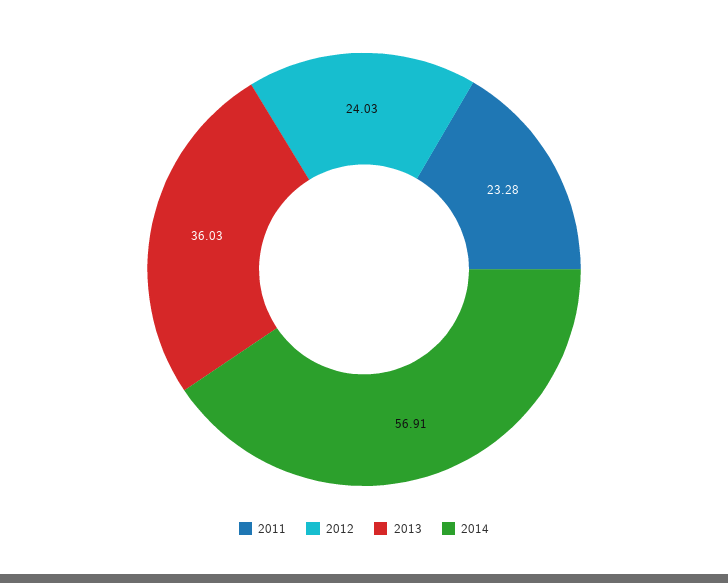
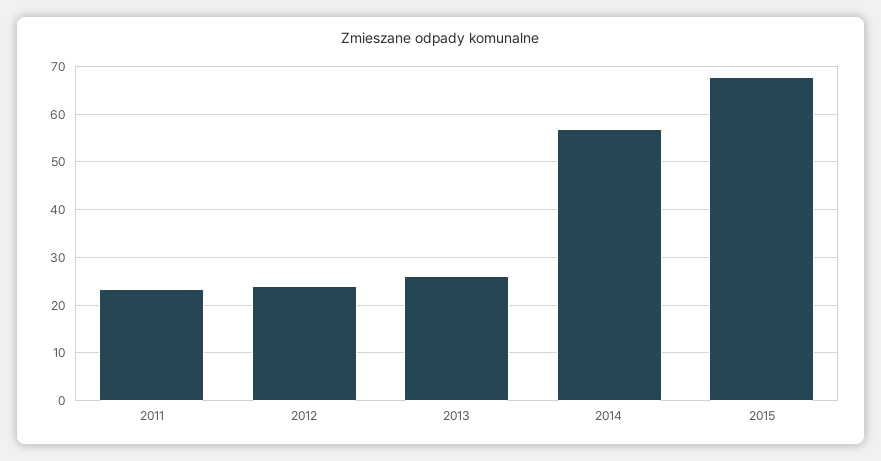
2013: 36.03 -> 26
2015: none -> 68

